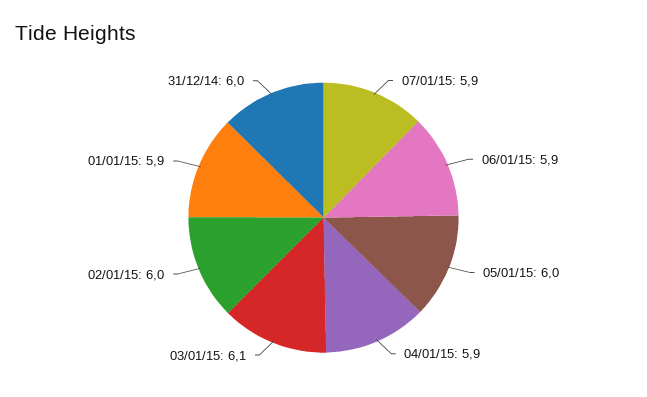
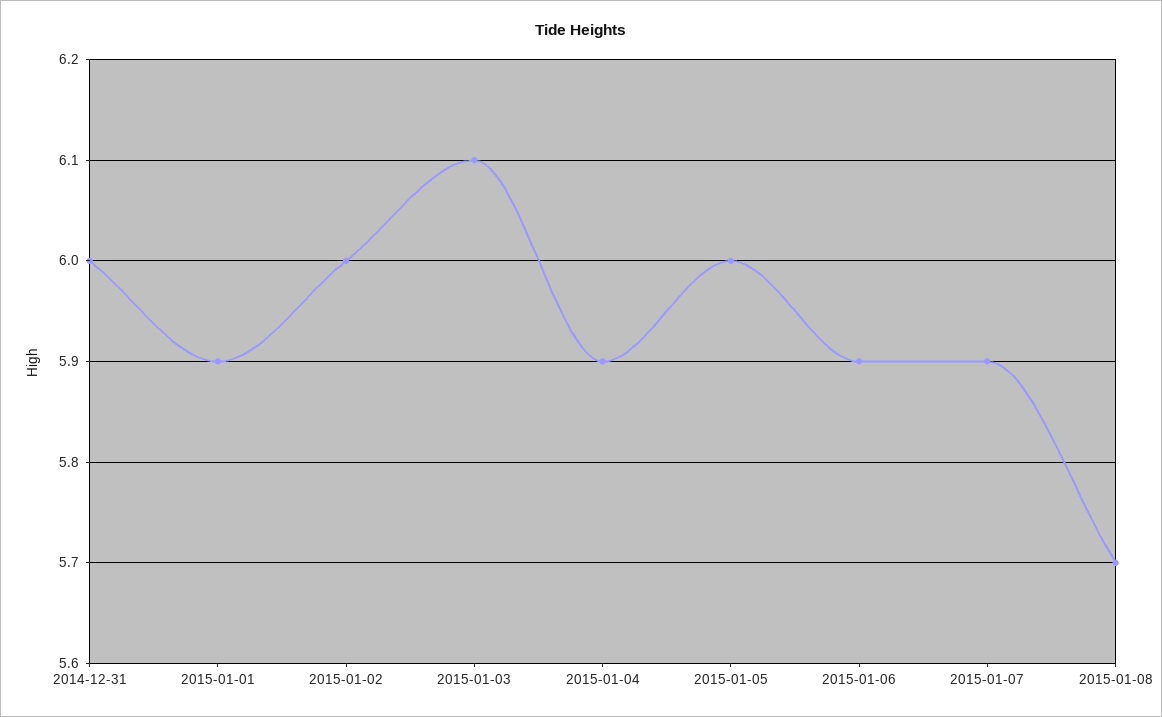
2015-01-08: none -> 5.7

